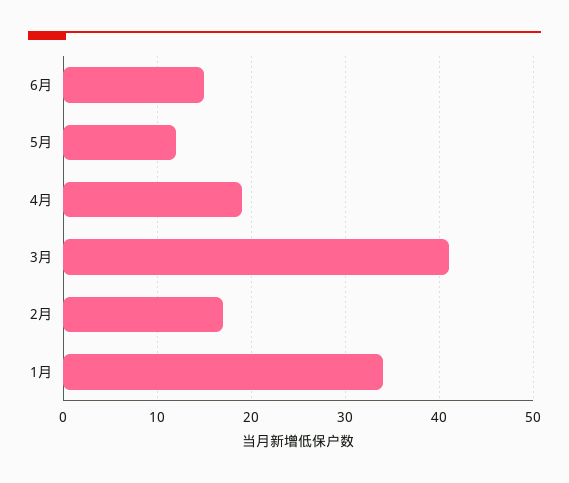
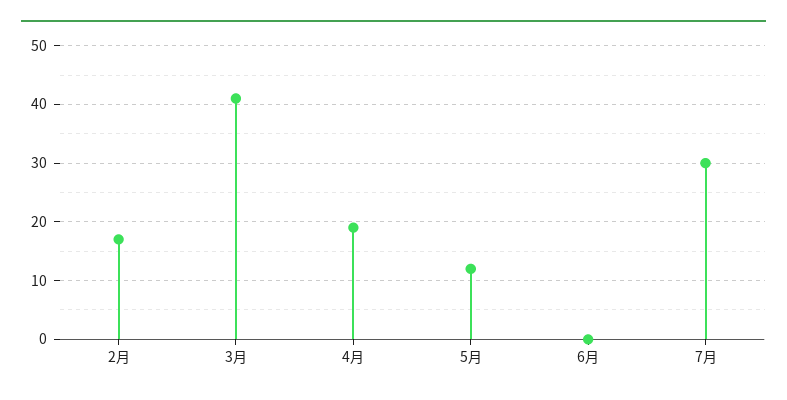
6月: 15 -> 0
1月: 34 -> none
7月: none -> 30

